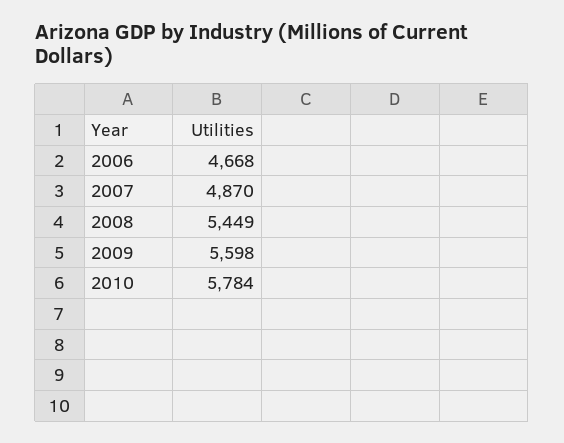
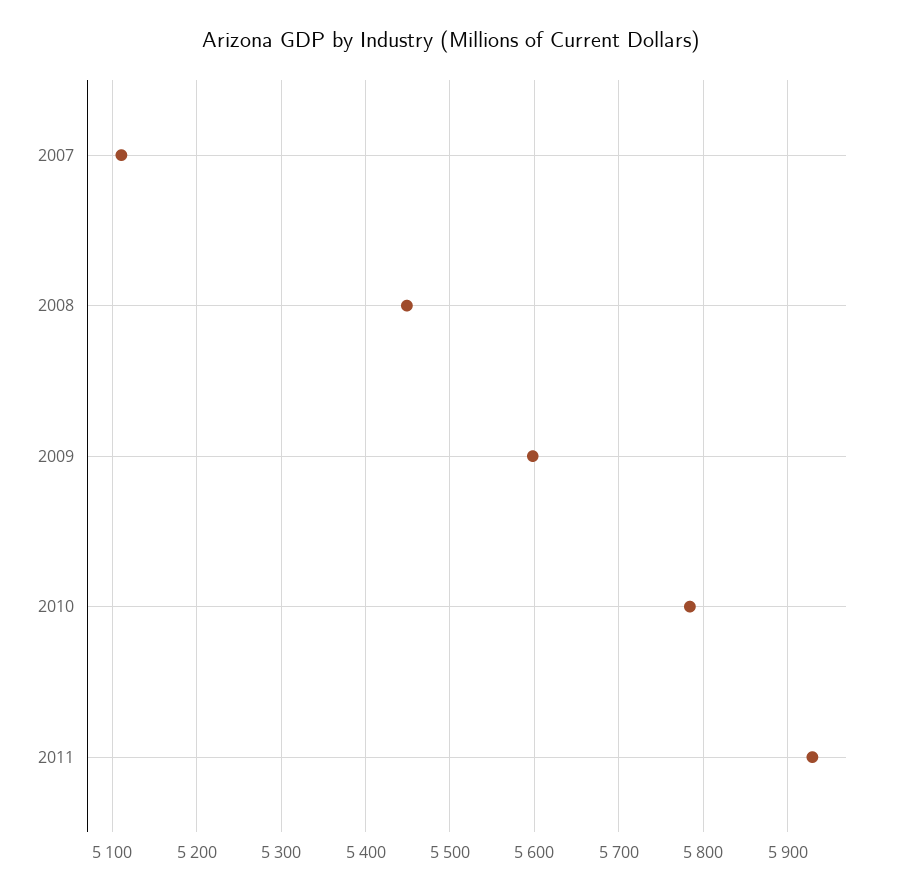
2006: 4668 -> none
2007: 4870 -> 5110
2011: none -> 5930

